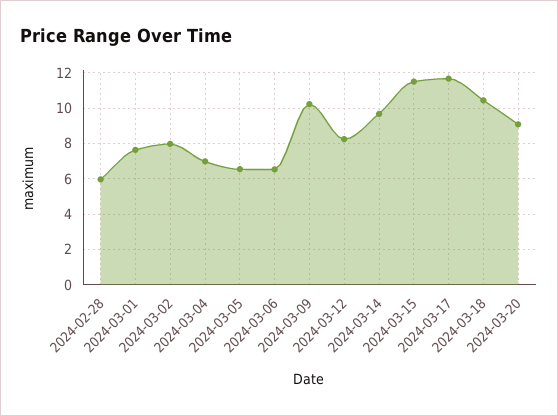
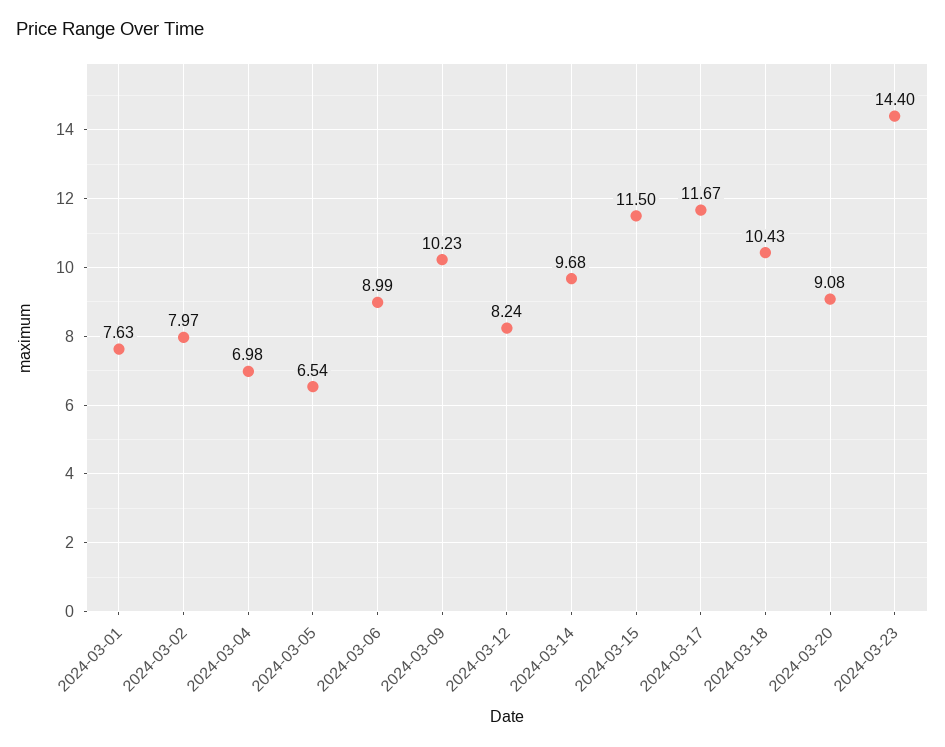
2024-02-28: 6 -> none
2024-03-06: 6.5 -> 8.99
2024-03-23: none -> 14.4

